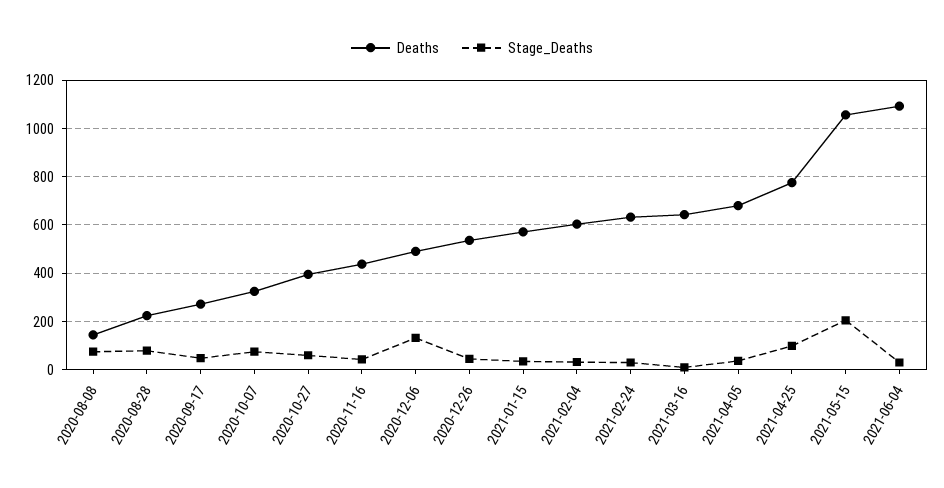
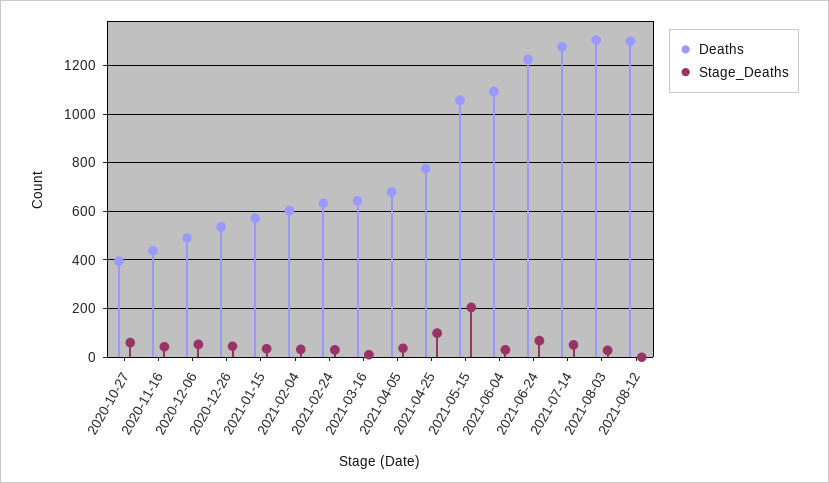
Deaths, 2020-08-08: 150 -> none
Stage_Deaths, 2020-08-08: 75 -> none
Deaths, 2020-08-28: 225 -> none
Stage_Deaths, 2020-08-28: 75 -> none
Deaths, 2020-09-17: 275 -> none
Stage_Deaths, 2020-09-17: 50 -> none
Deaths, 2020-10-07: 325 -> none
Stage_Deaths, 2020-10-07: 75 -> none
Stage_Deaths, 2020-12-06: 125 -> 50
Deaths, 2021-06-24: none -> 1225
Stage_Deaths, 2021-06-24: none -> 75
Deaths, 2021-07-14: none -> 1275
Stage_Deaths, 2021-07-14: none -> 50
Deaths, 2021-08-03: none -> 1300
Stage_Deaths, 2021-08-03: none -> 25
Deaths, 2021-08-12: none -> 1300
Stage_Deaths, 2021-08-12: none -> 0

